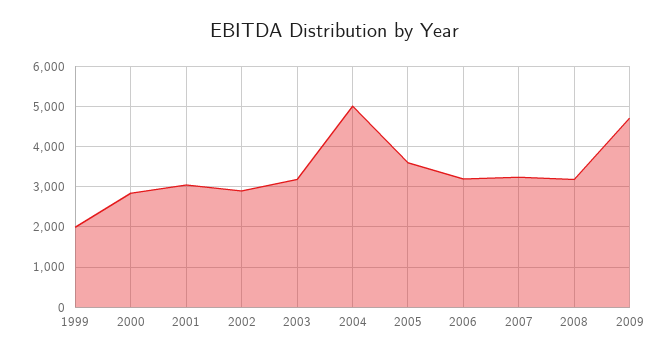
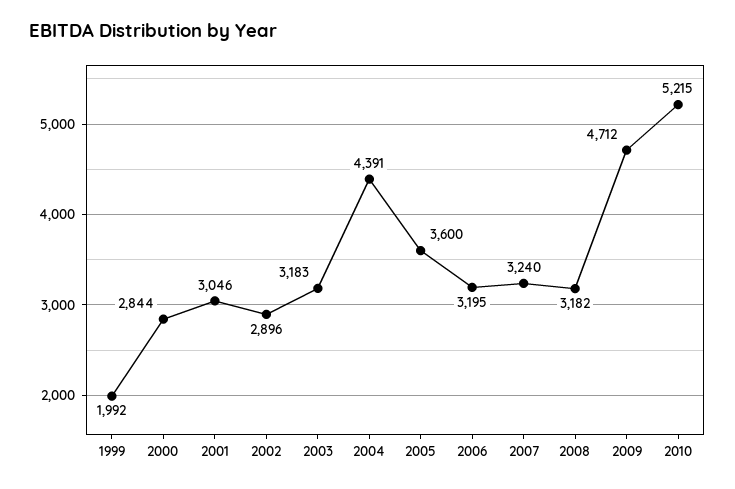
2004: 5000 -> 4391
2010: none -> 5215

